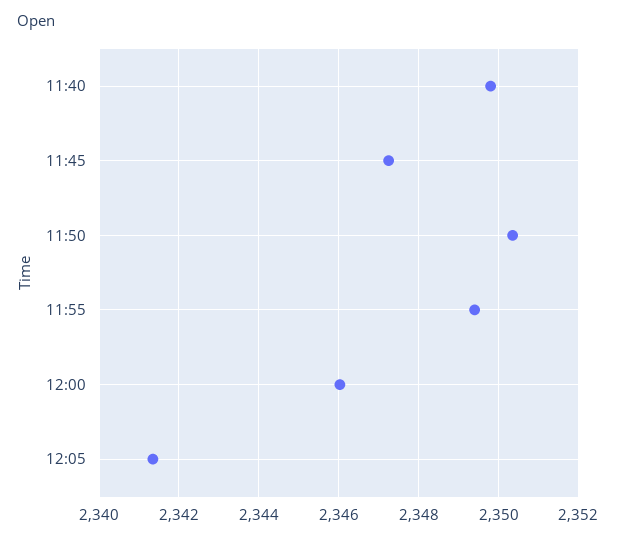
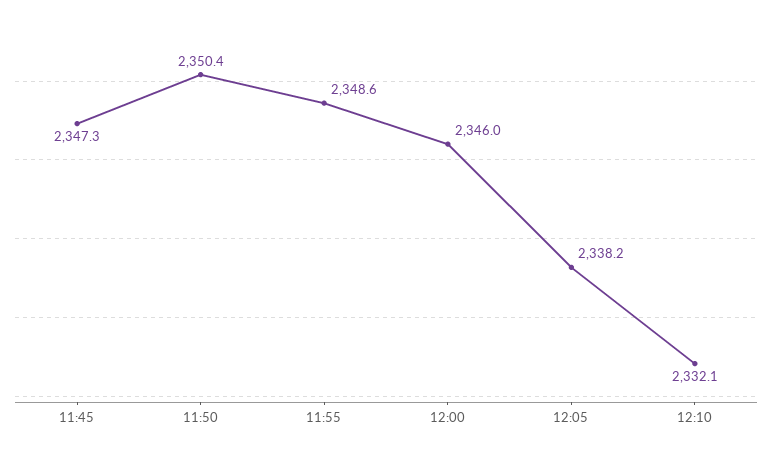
11:40: 2349.8 -> none
11:55: 2349.4 -> 2348.6
12:05: 2341.4 -> 2338.2
12:10: none -> 2332.1

